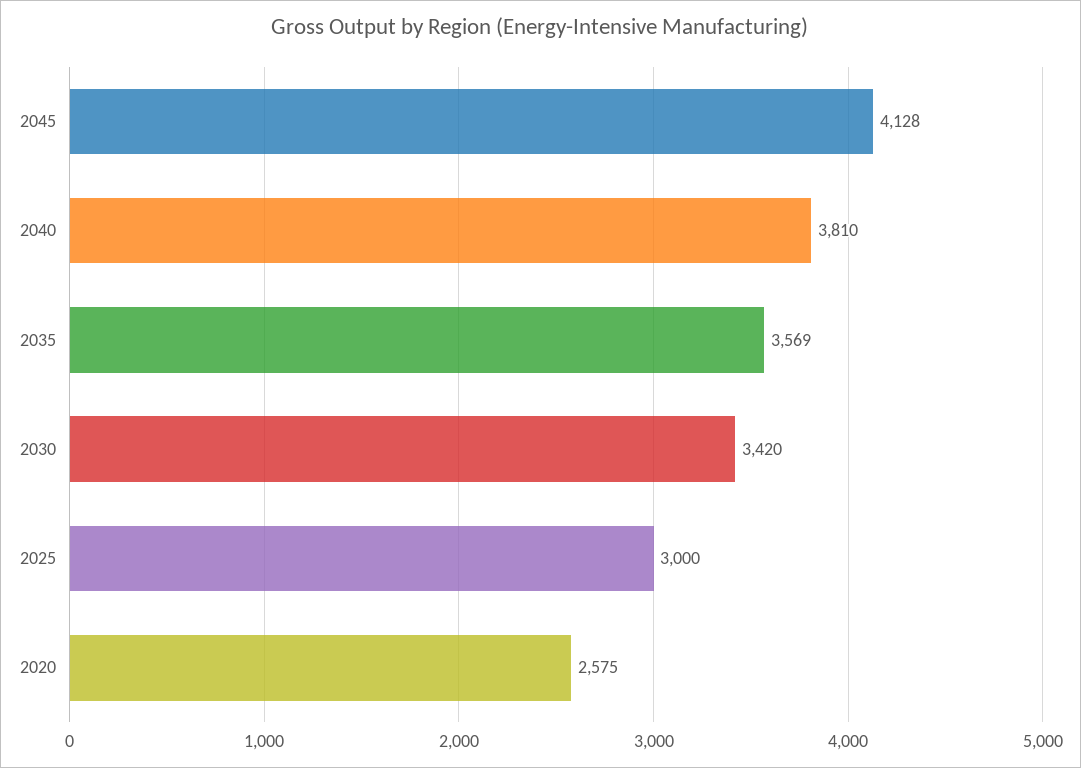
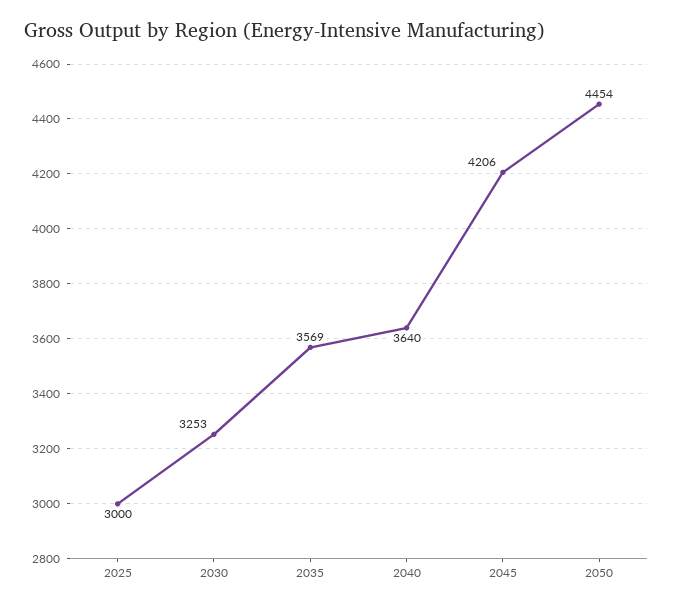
2045: 4128 -> 4206
2040: 3810 -> 3640
2030: 3420 -> 3253
2020: 2575 -> none
2050: none -> 4454

